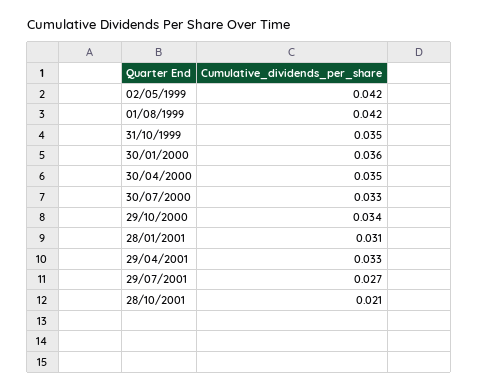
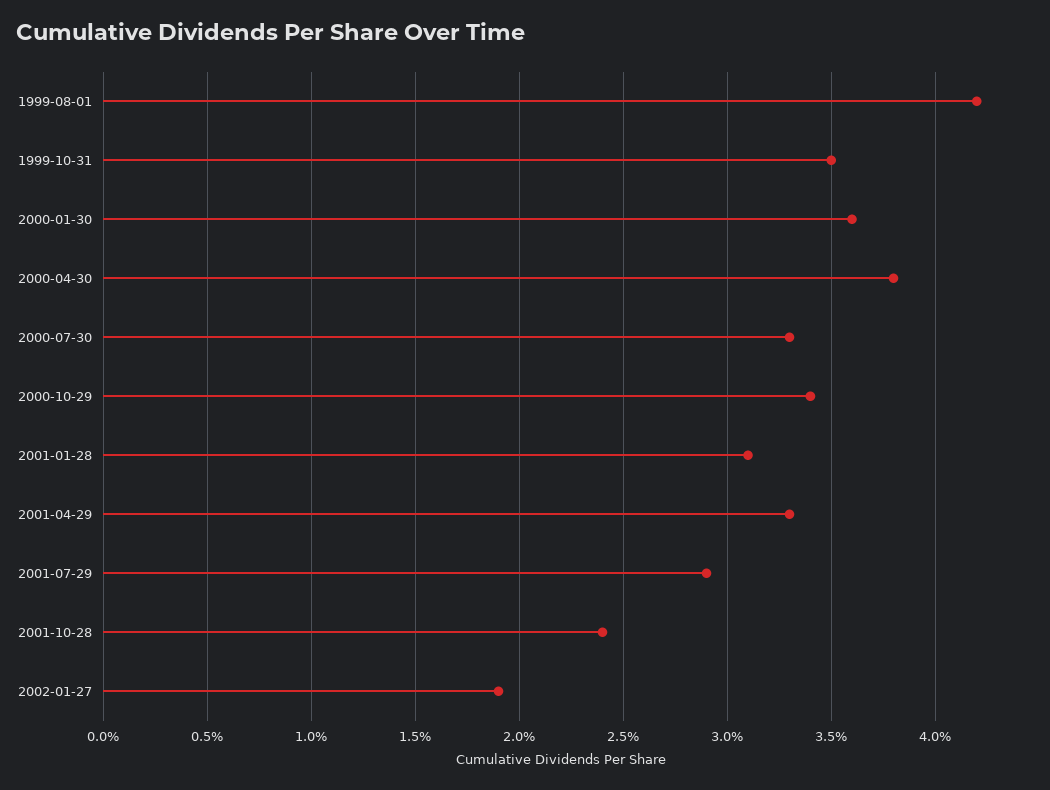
02/05/1999: 0.042 -> none
30/04/2000: 0.035 -> 0.038
29/07/2001: 0.027 -> 0.029
28/10/2001: 0.021 -> 0.024
2002-01-27: none -> 0.019

